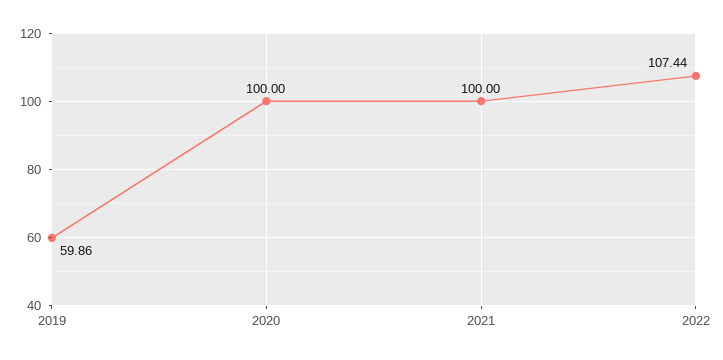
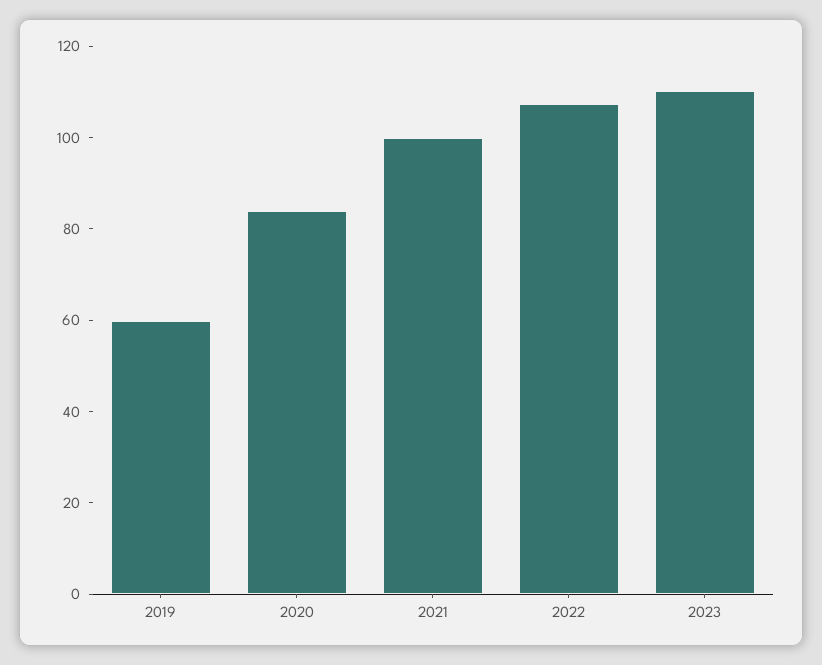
2020: 100 -> 85
2023: none -> 110

